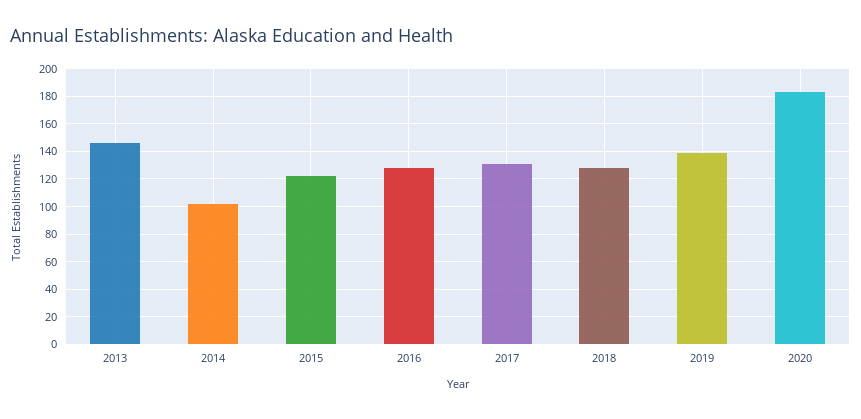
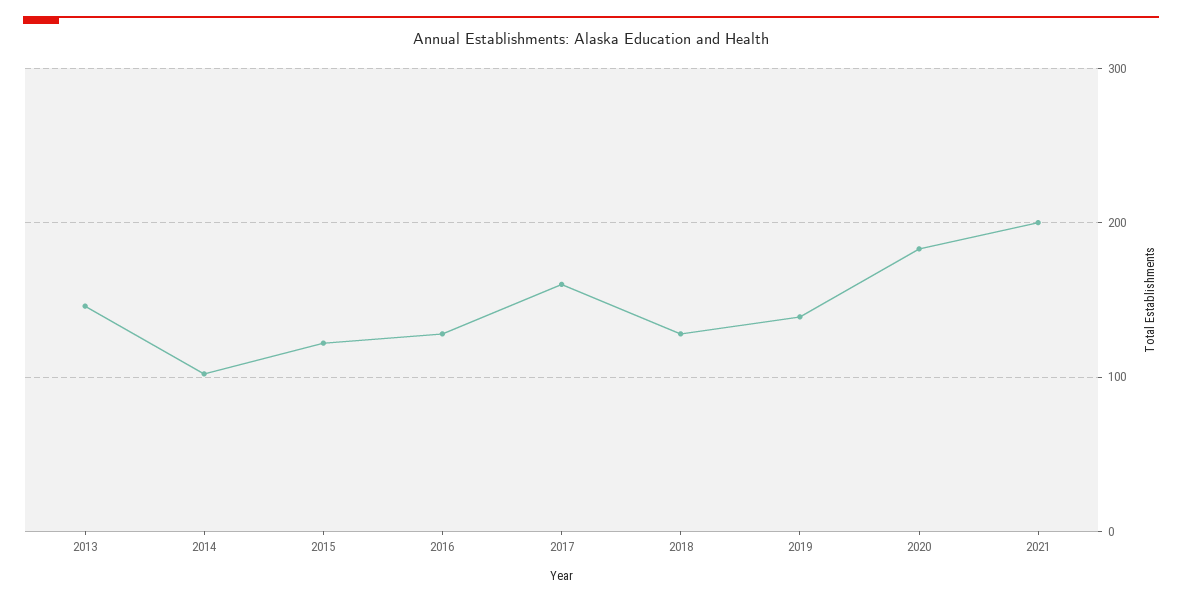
2017: 130 -> 160
2021: none -> 200

